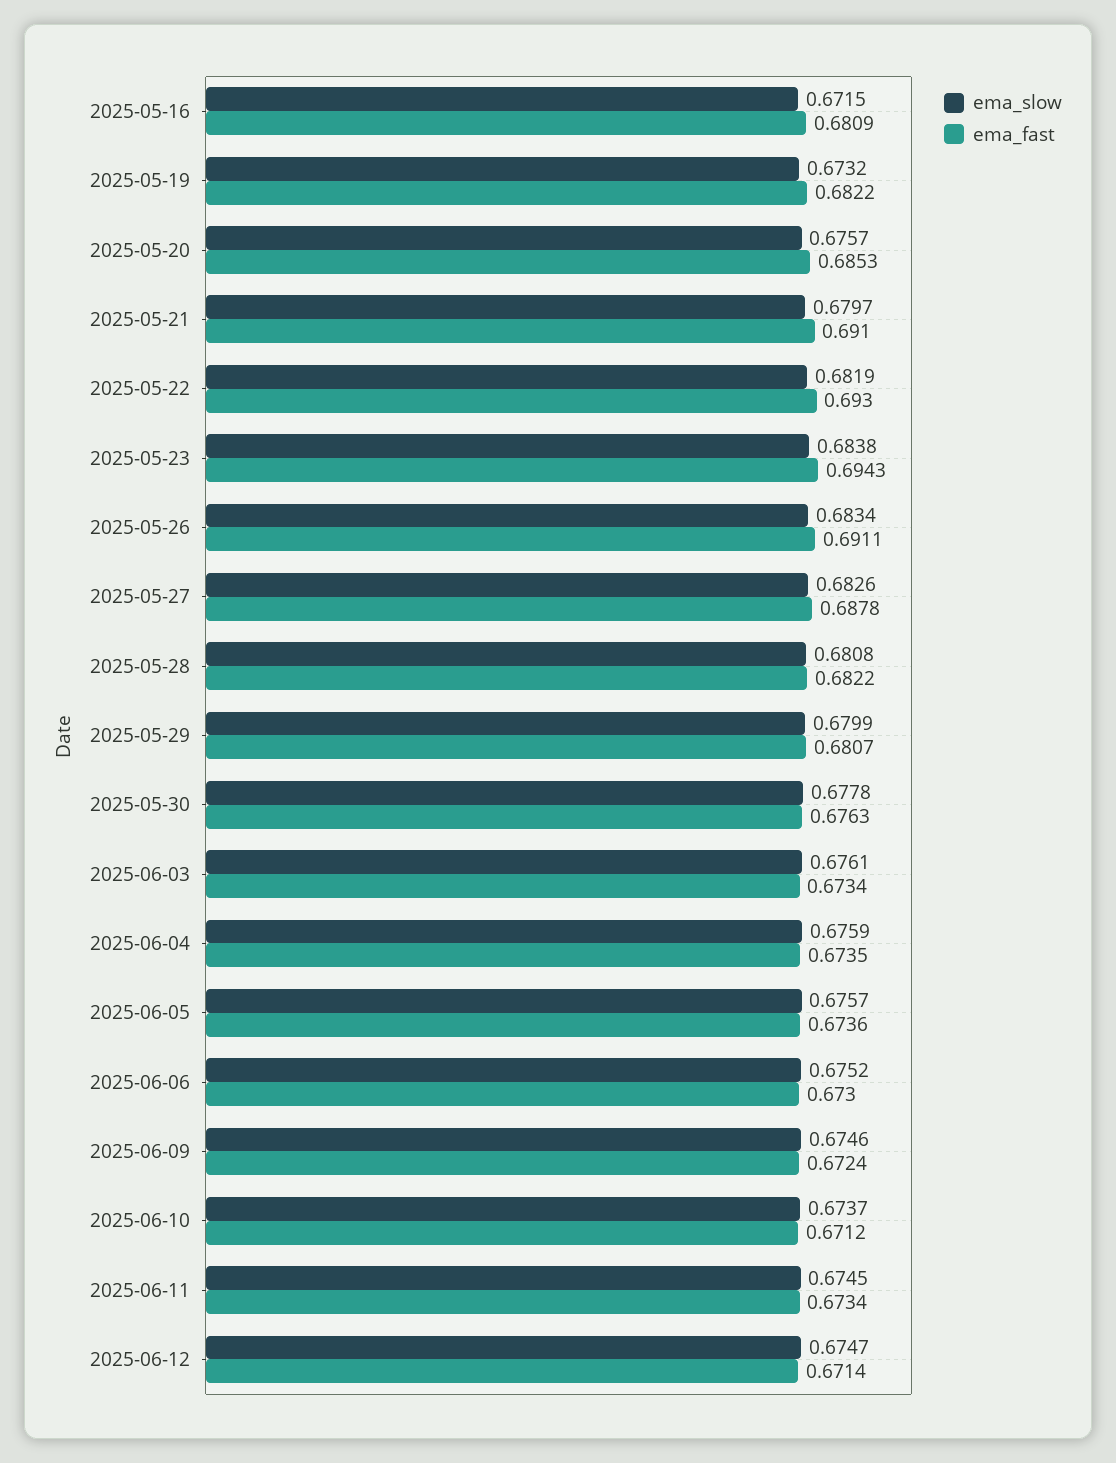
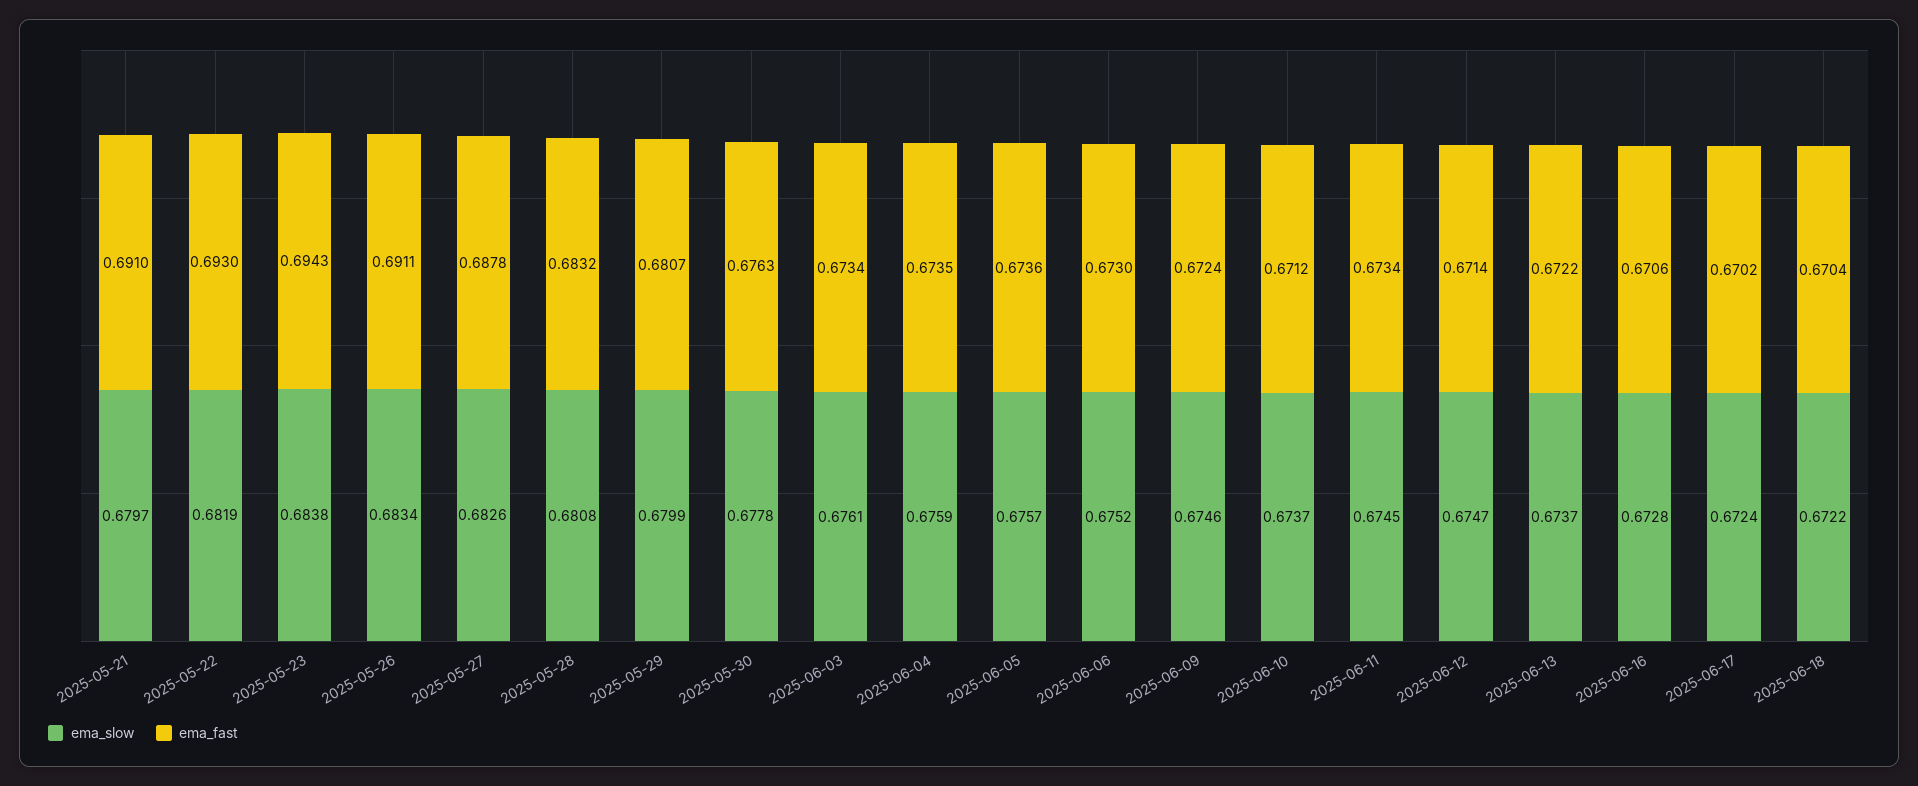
ema_slow, 2025-05-16: 0.6715 -> none
ema_fast, 2025-05-16: 0.6809 -> none
ema_slow, 2025-05-19: 0.6732 -> none
ema_fast, 2025-05-19: 0.6822 -> none
ema_slow, 2025-05-20: 0.6757 -> none
ema_fast, 2025-05-20: 0.6853 -> none
ema_fast, 2025-05-28: 0.6822 -> 0.6832
ema_slow, 2025-06-13: none -> 0.6737
ema_fast, 2025-06-13: none -> 0.6722
ema_slow, 2025-06-16: none -> 0.6728
ema_fast, 2025-06-16: none -> 0.6706
ema_slow, 2025-06-17: none -> 0.6724
ema_fast, 2025-06-17: none -> 0.6702
ema_slow, 2025-06-18: none -> 0.6722
ema_fast, 2025-06-18: none -> 0.6704

